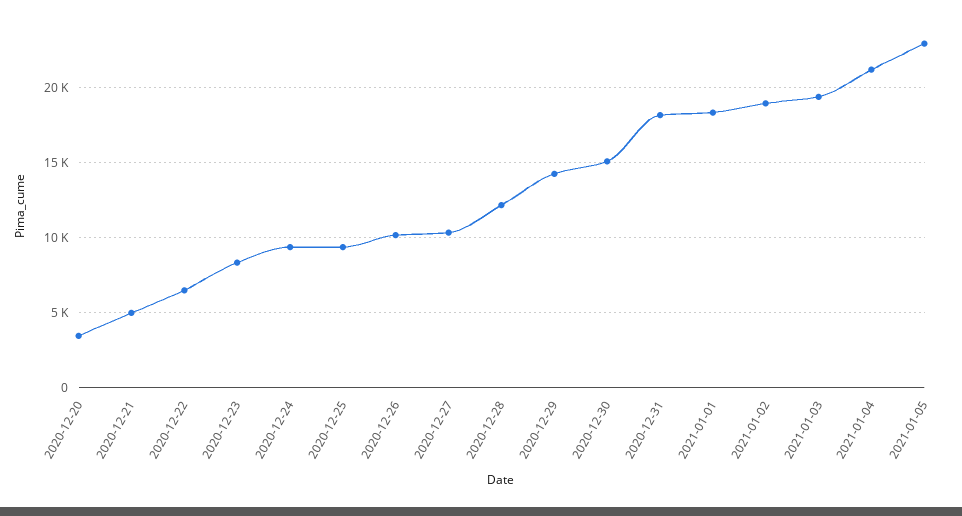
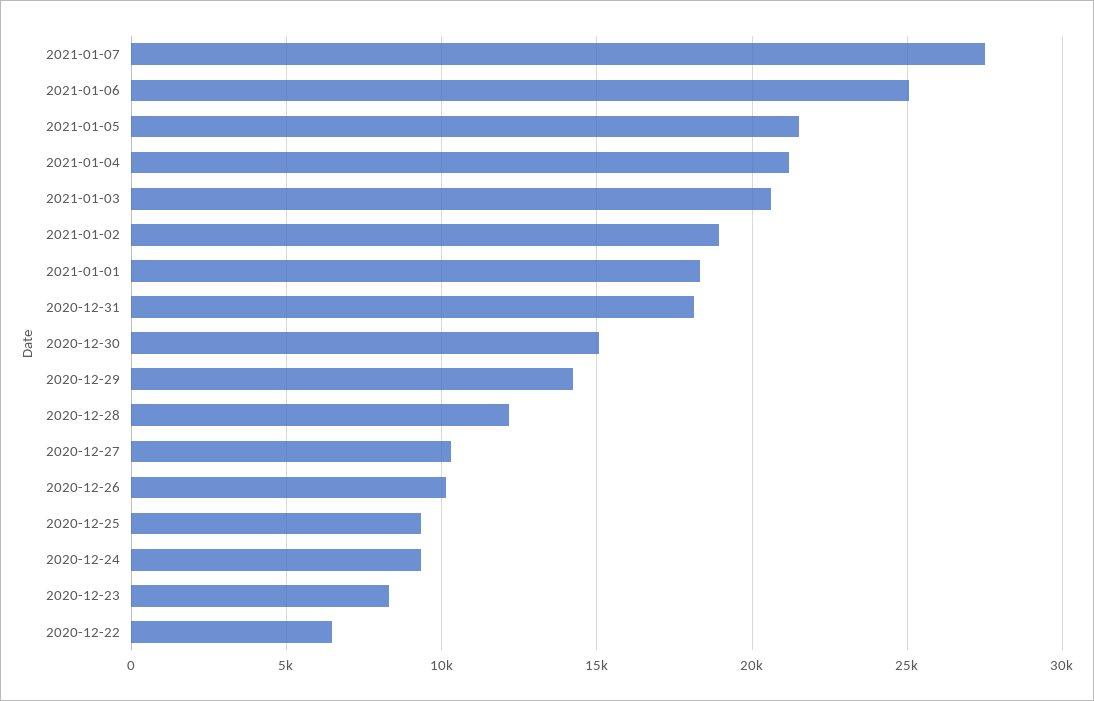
2020-12-20: 3500 -> none
2020-12-21: 5000 -> none
2021-01-03: 19500 -> 20500
2021-01-05: 23000 -> 21500
2021-01-07: none -> 27500
2021-01-06: none -> 25000

